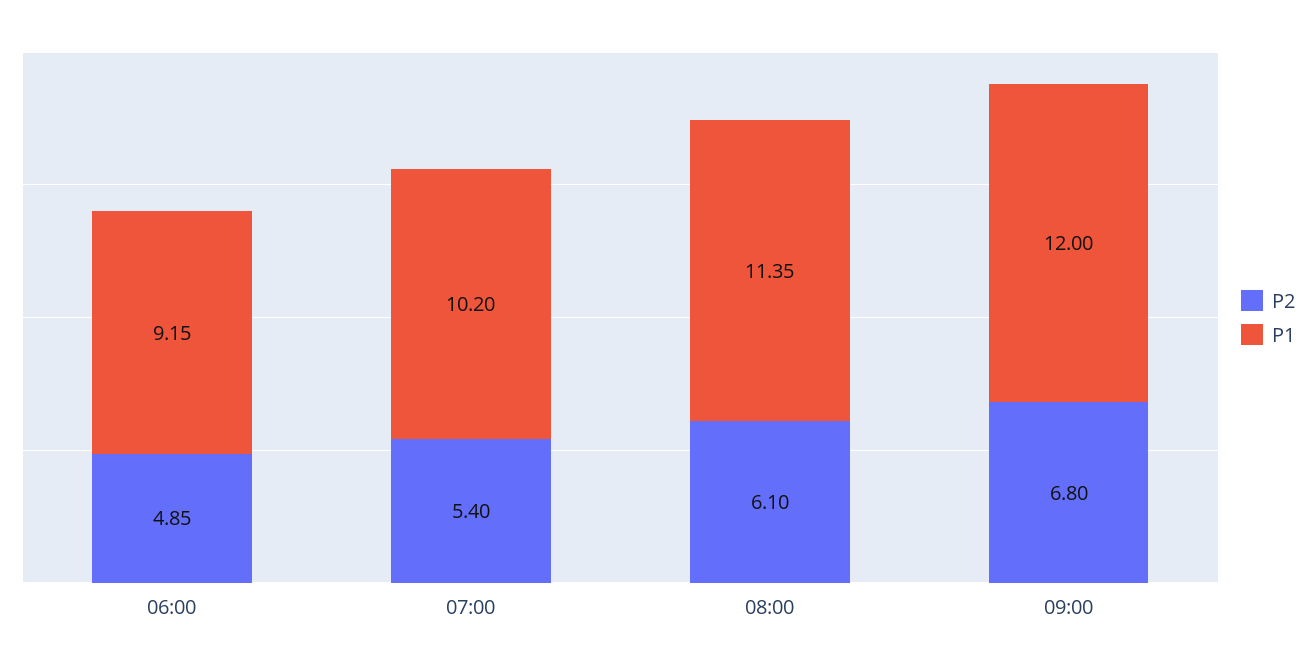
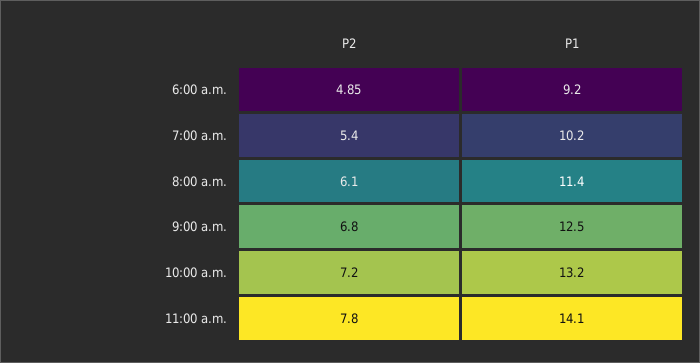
P1, 09:00: 12 -> 12.5
P2, 10:00 a.m.: none -> 7.2
P1, 10:00 a.m.: none -> 13.2
P2, 11:00 a.m.: none -> 7.8
P1, 11:00 a.m.: none -> 14.1

